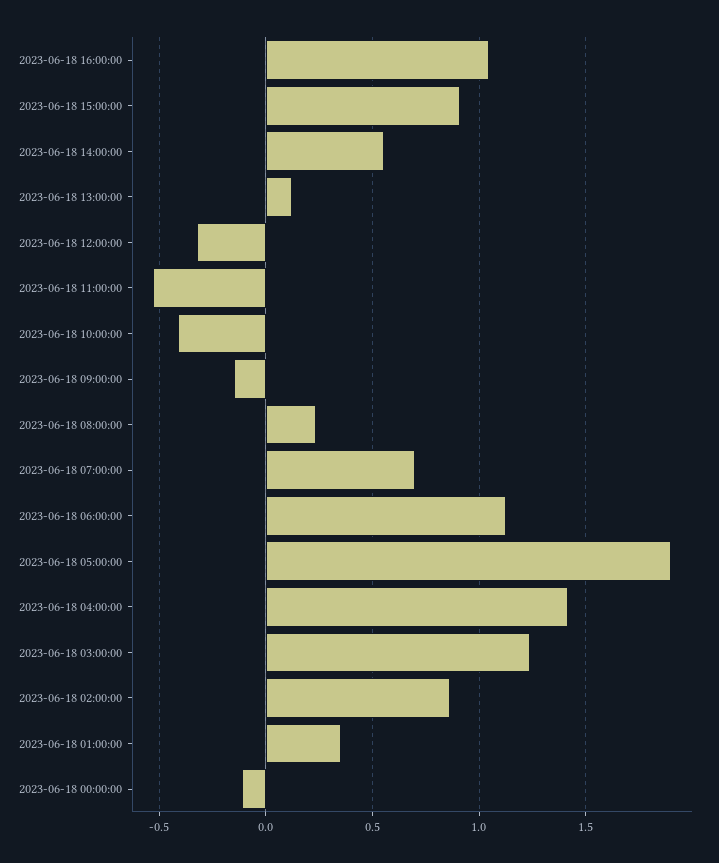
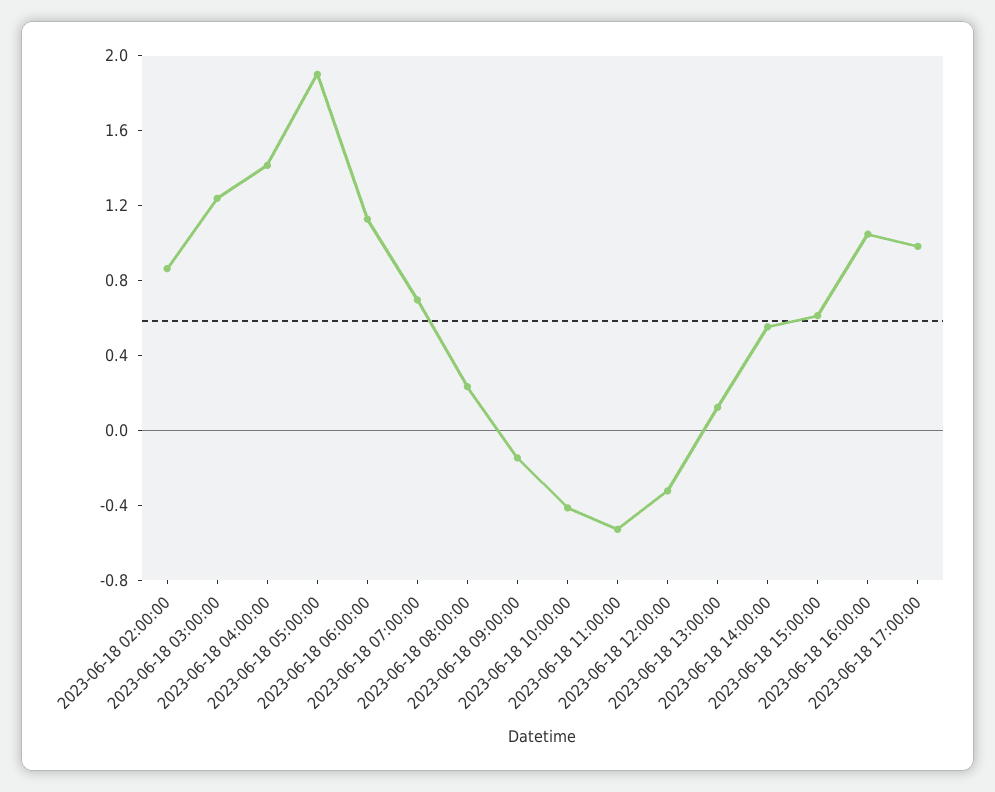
2023-06-18 15:00:00: 0.9 -> 0.6
2023-06-18 01:00:00: 0.35 -> none
2023-06-18 00:00:00: -0.1 -> none
2023-06-18 17:00:00: none -> 1

